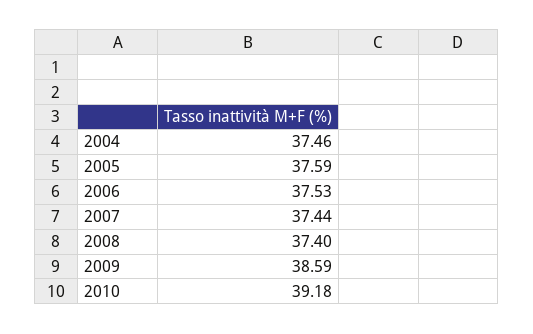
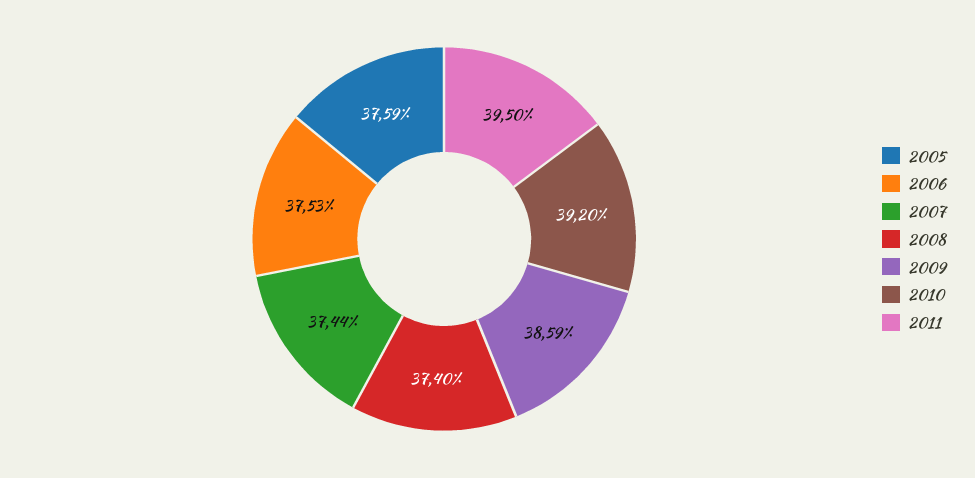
2004: 37.46 -> none
2010: 39.18 -> 39.2
2011: none -> 39.5

